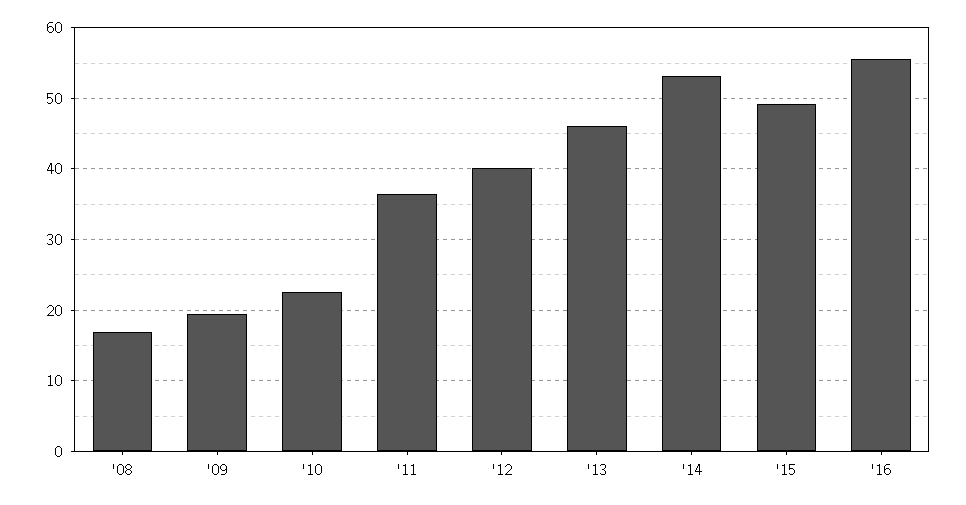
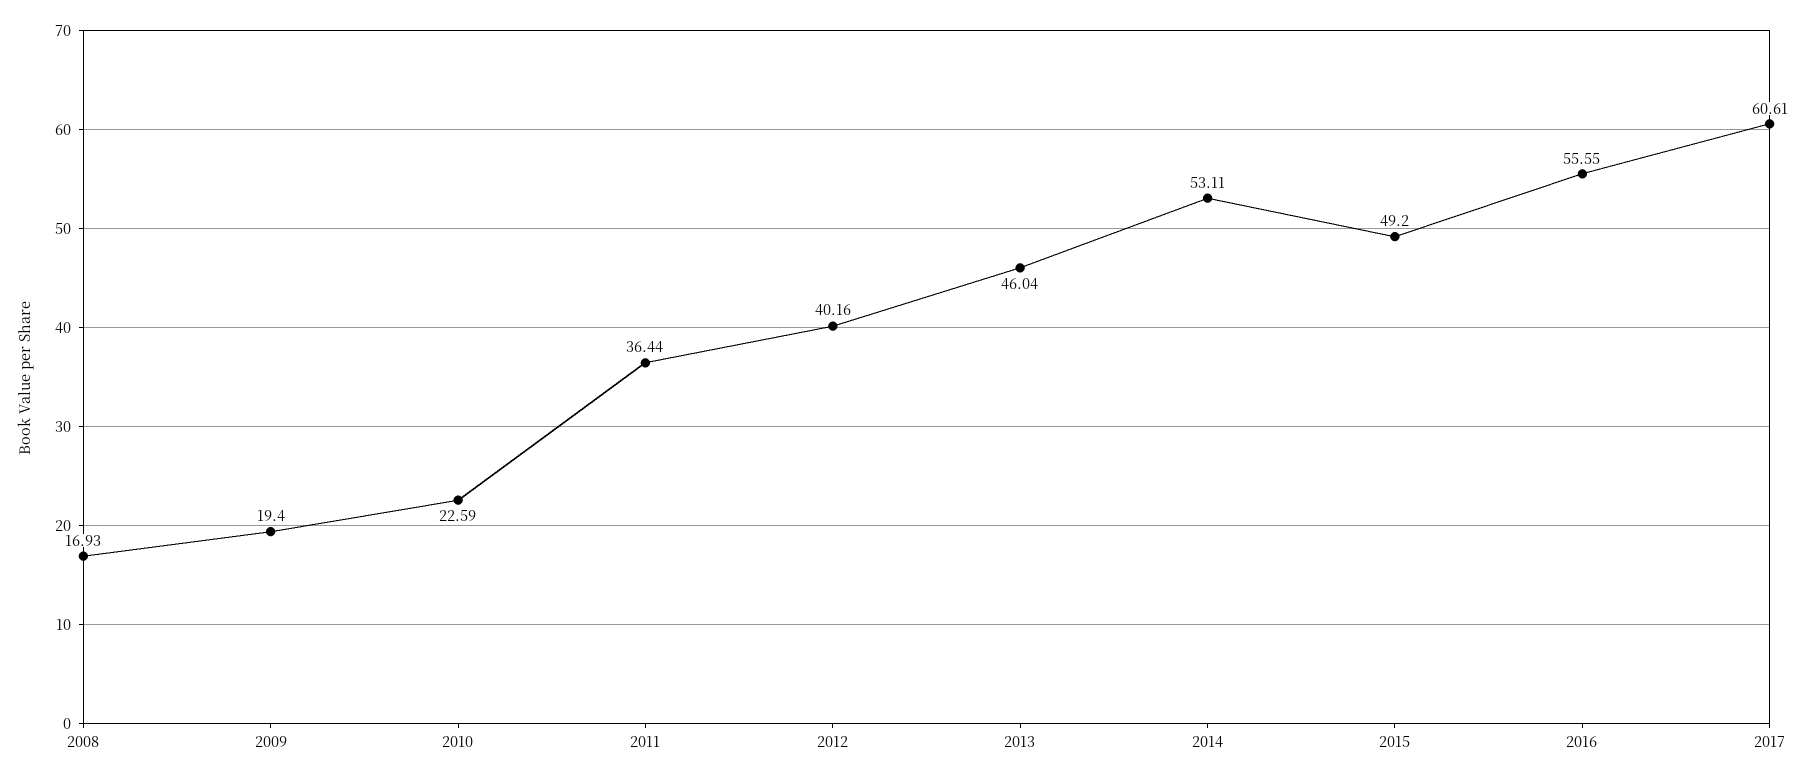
2017: none -> 60.61

